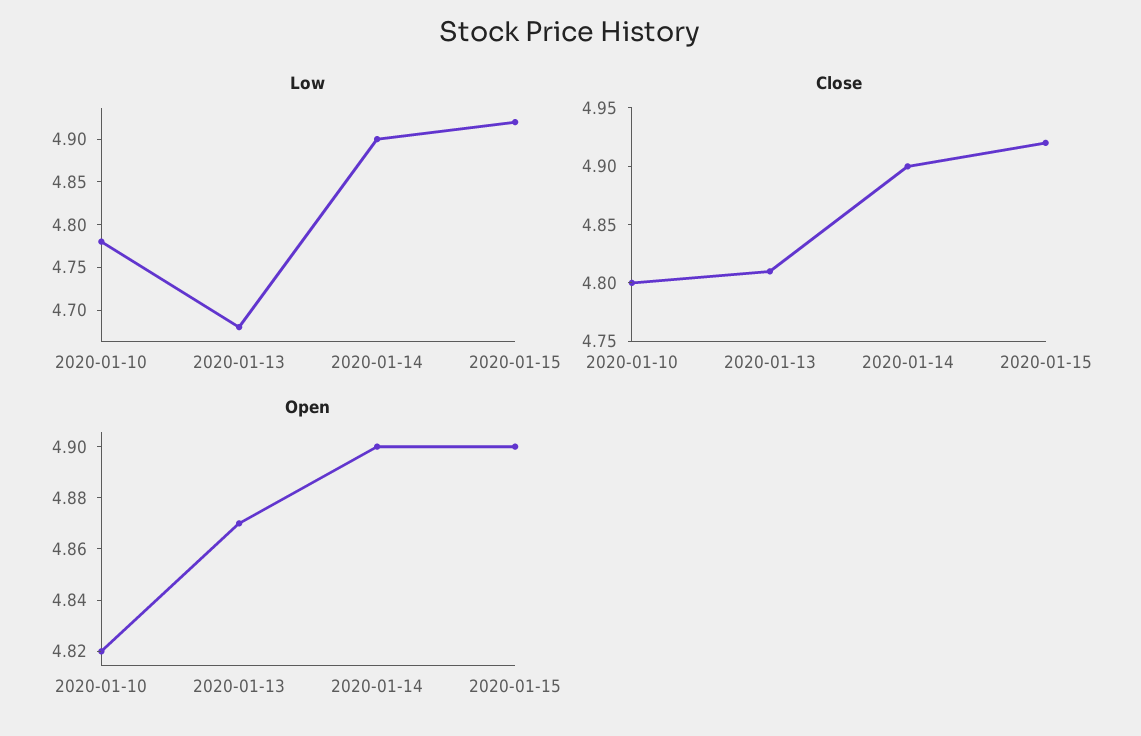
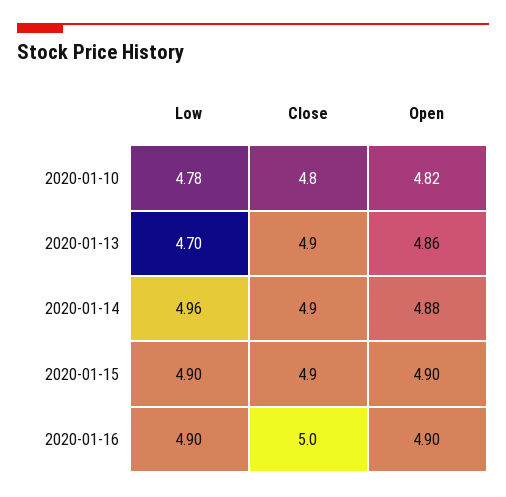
Low, 2020-01-13: 4.68 -> 4.7
Low, 2020-01-14: 4.9 -> 4.96
Low, 2020-01-15: 4.92 -> 4.9
Close, 2020-01-13: 4.81 -> 4.9
Close, 2020-01-15: 4.92 -> 4.9
Open, 2020-01-13: 4.87 -> 4.86
Open, 2020-01-14: 4.9 -> 4.88
Low, 2020-01-16: none -> 4.9
Close, 2020-01-16: none -> 5
Open, 2020-01-16: none -> 4.9

